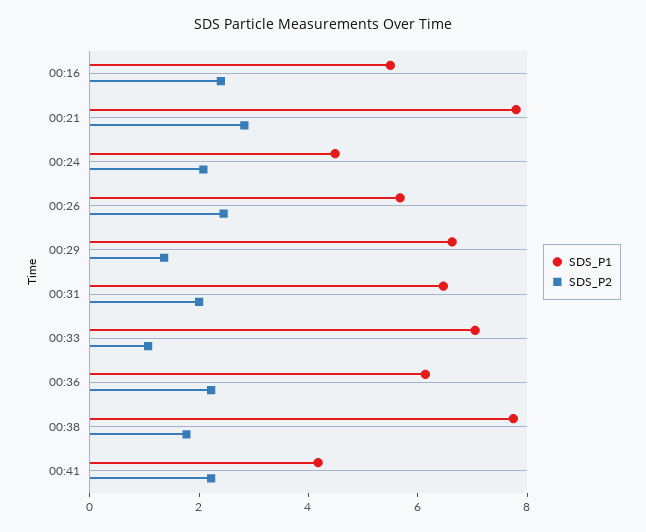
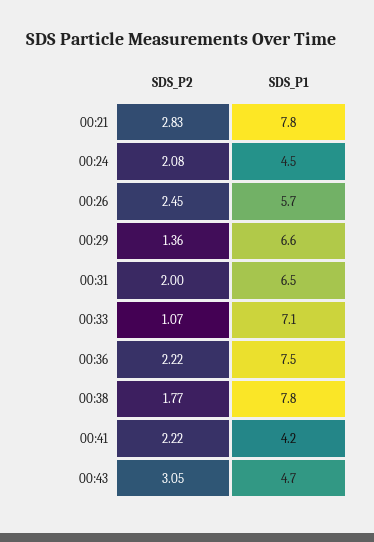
SDS_P1, 00:16: 5.5 -> none
SDS_P2, 00:16: 2.5 -> none
SDS_P1, 00:36: 6 -> 7.5
SDS_P2, 00:43: none -> 3.05
SDS_P1, 00:43: none -> 4.7

